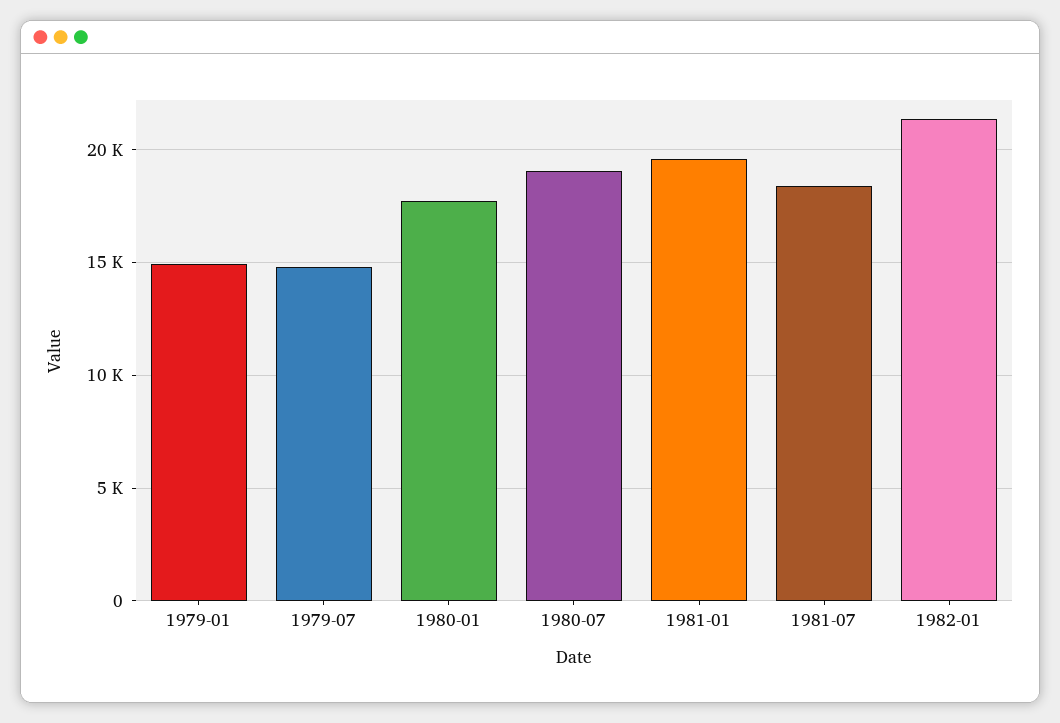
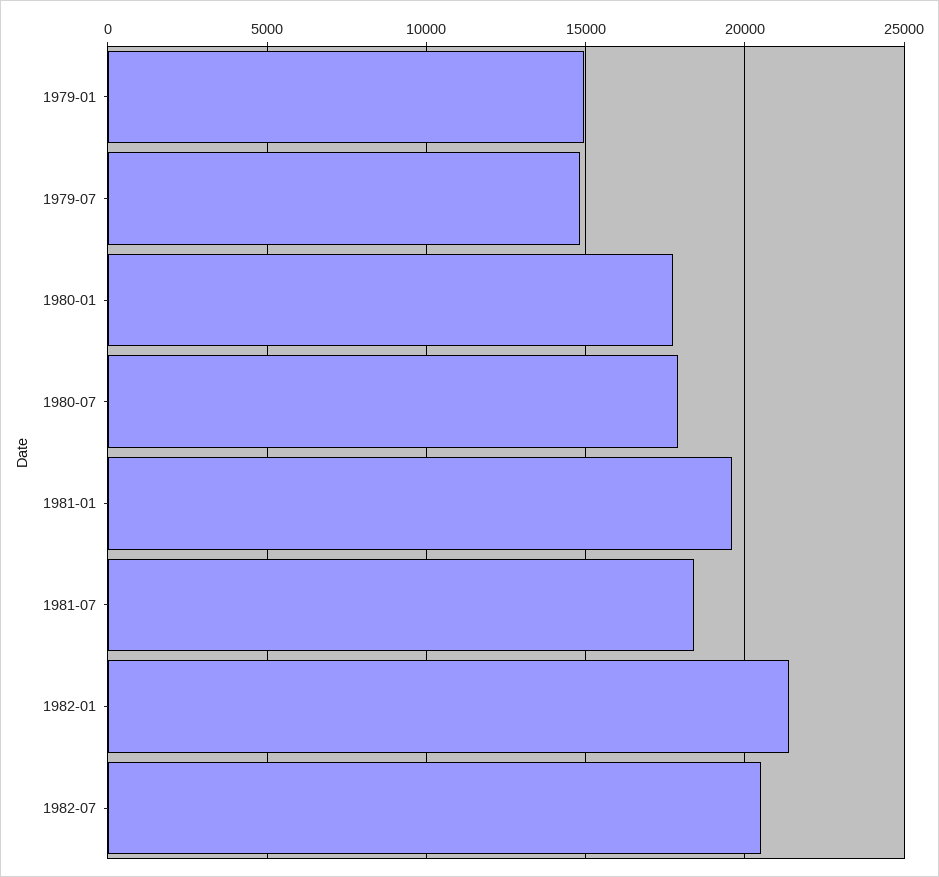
1980-07: 19000 -> 18000
1982-07: none -> 20500

